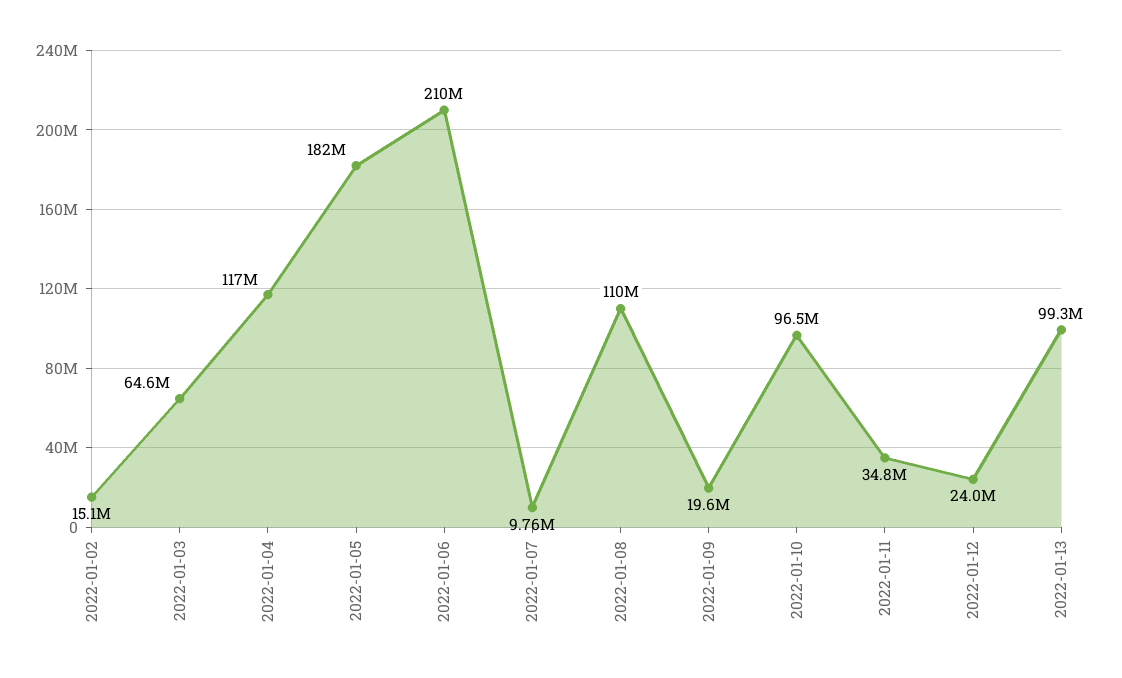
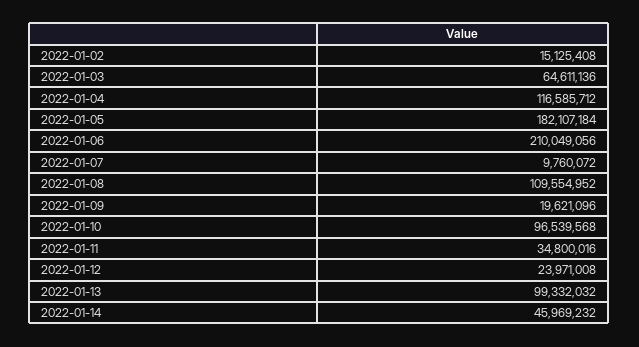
2022-01-14: none -> 45969232

